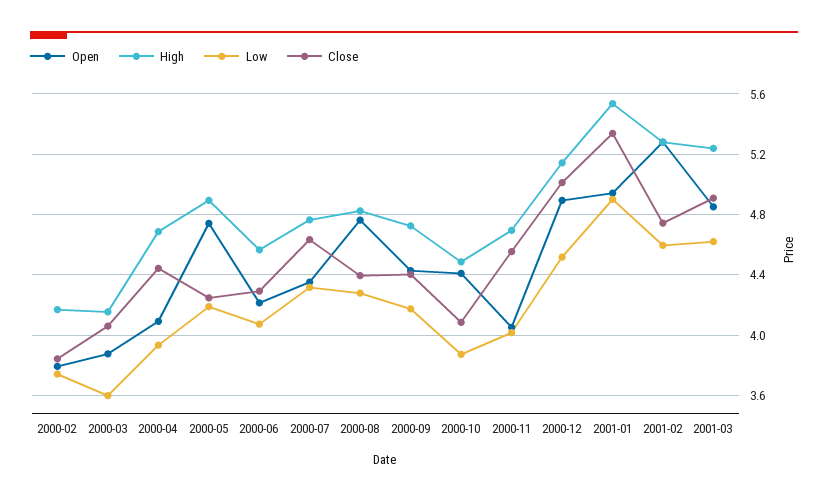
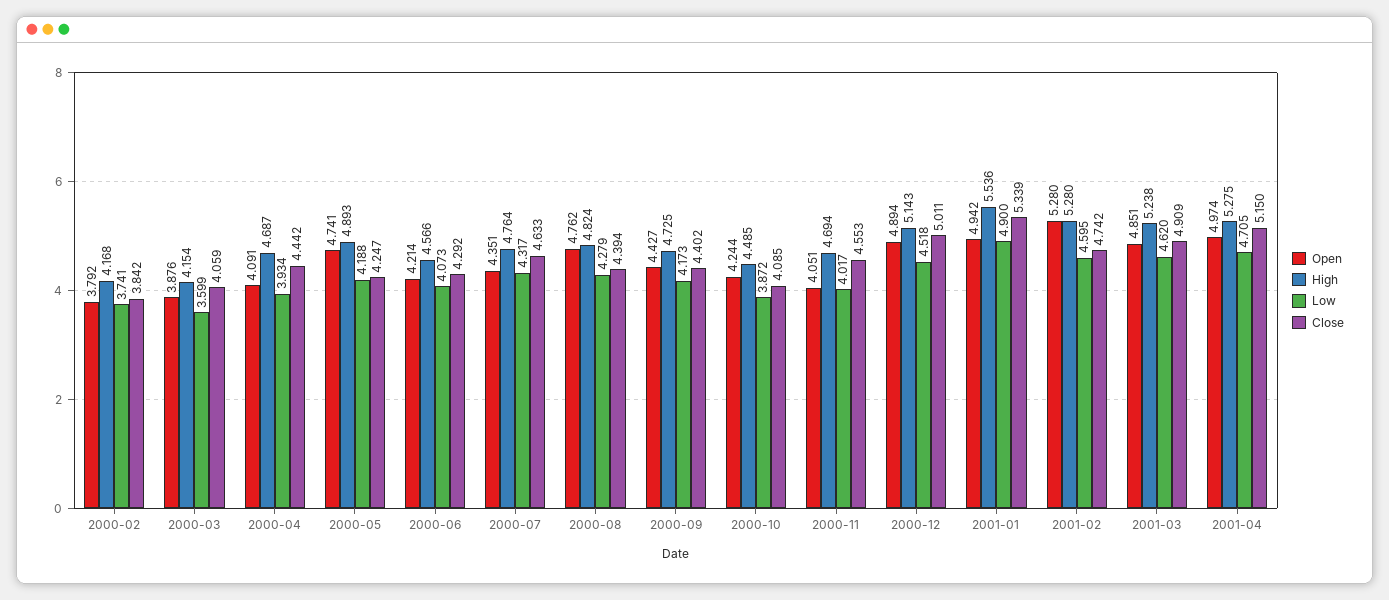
Open, 2000-10: 4.4 -> 4.244
Open, 2001-04: none -> 4.974
High, 2001-04: none -> 5.275
Low, 2001-04: none -> 4.705
Close, 2001-04: none -> 5.15

